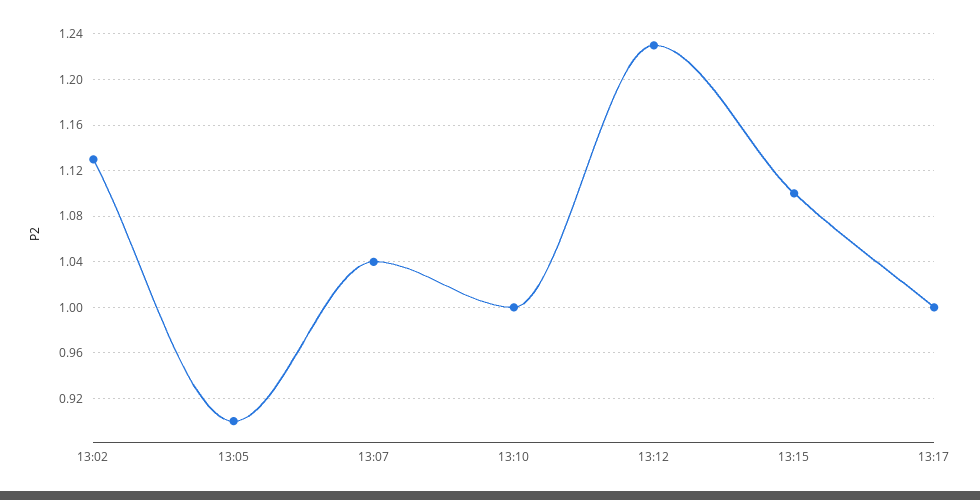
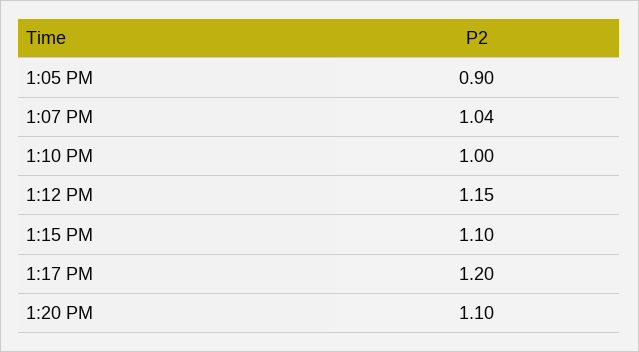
13:02: 1.13 -> none
13:12: 1.23 -> 1.15
13:17: 1 -> 1.2
1:20 PM: none -> 1.1

